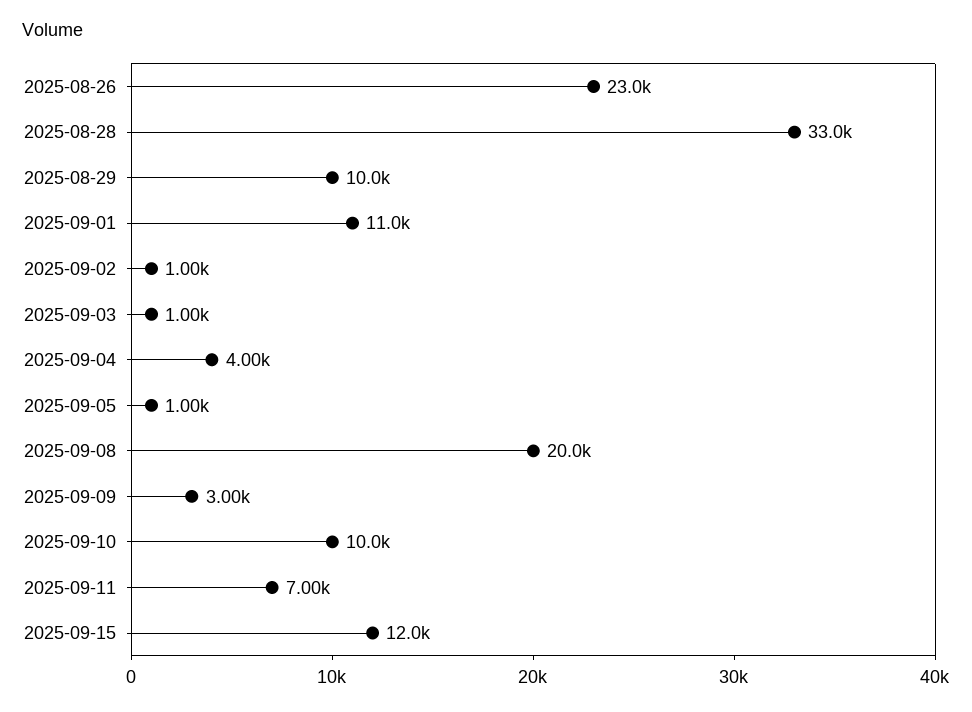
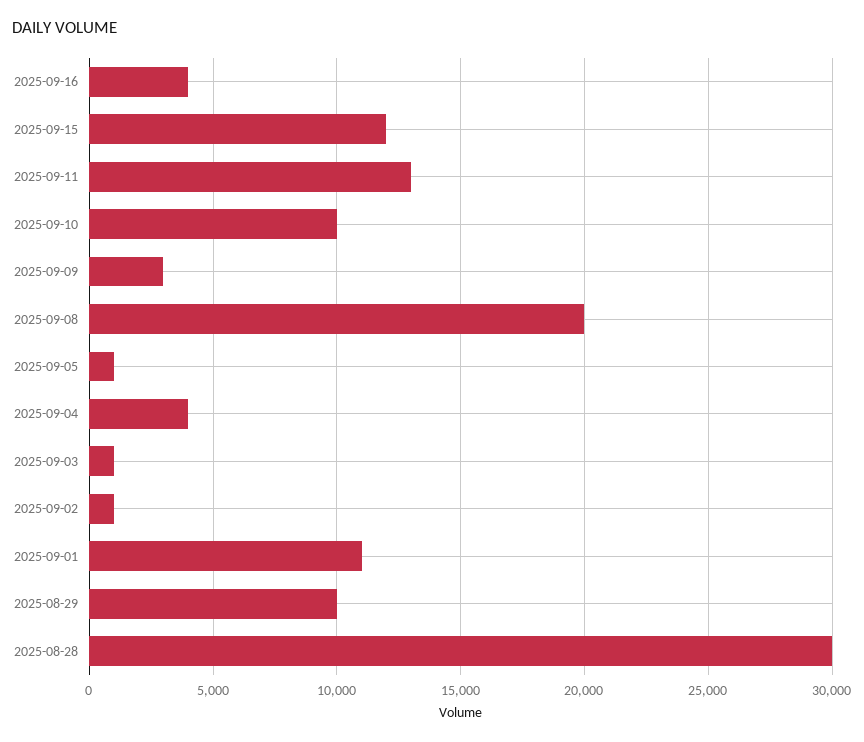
2025-08-26: 23000 -> none
2025-08-28: 33000 -> 30000
2025-09-11: 7000 -> 13000
2025-09-16: none -> 4000

